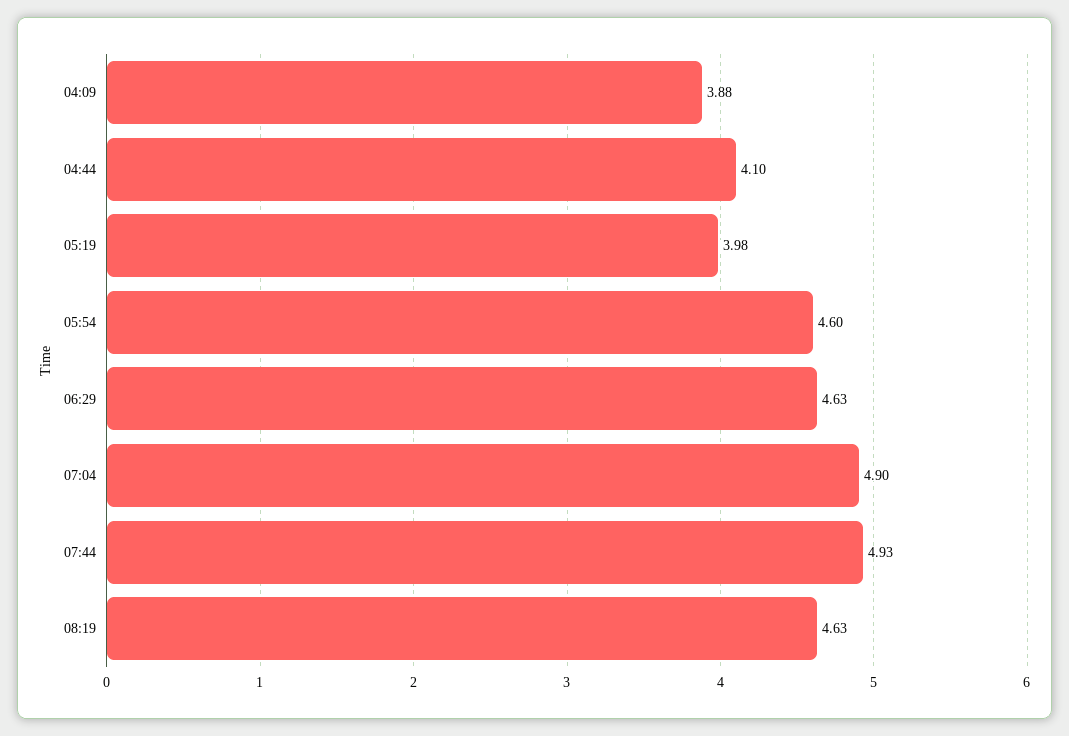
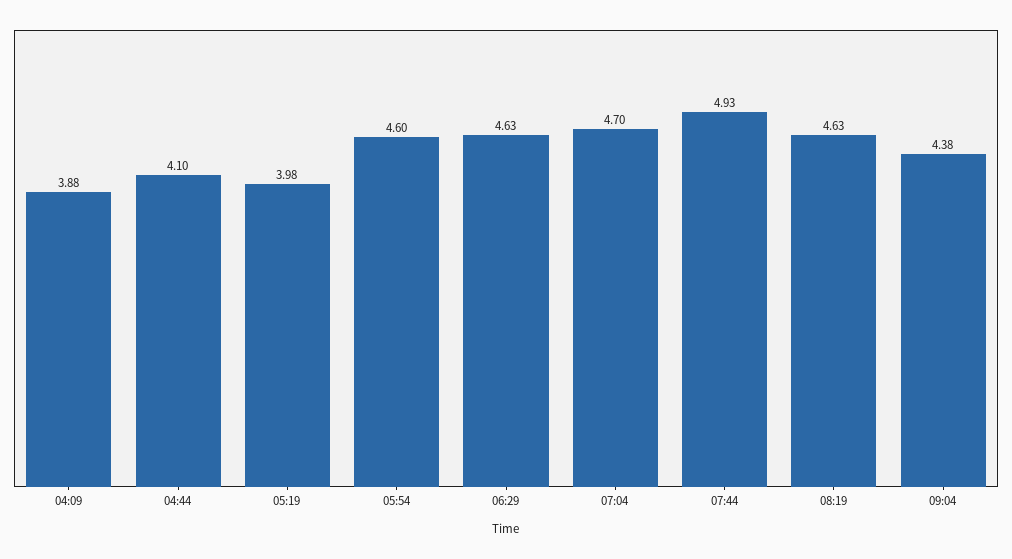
07:04: 4.9 -> 4.7
09:04: none -> 4.38

